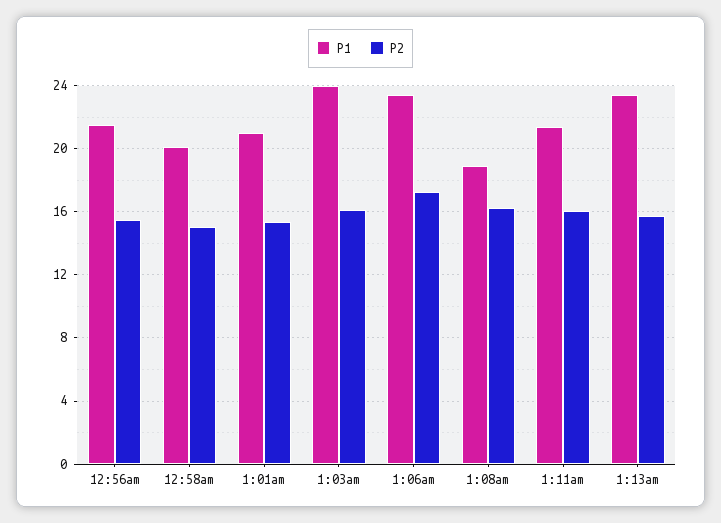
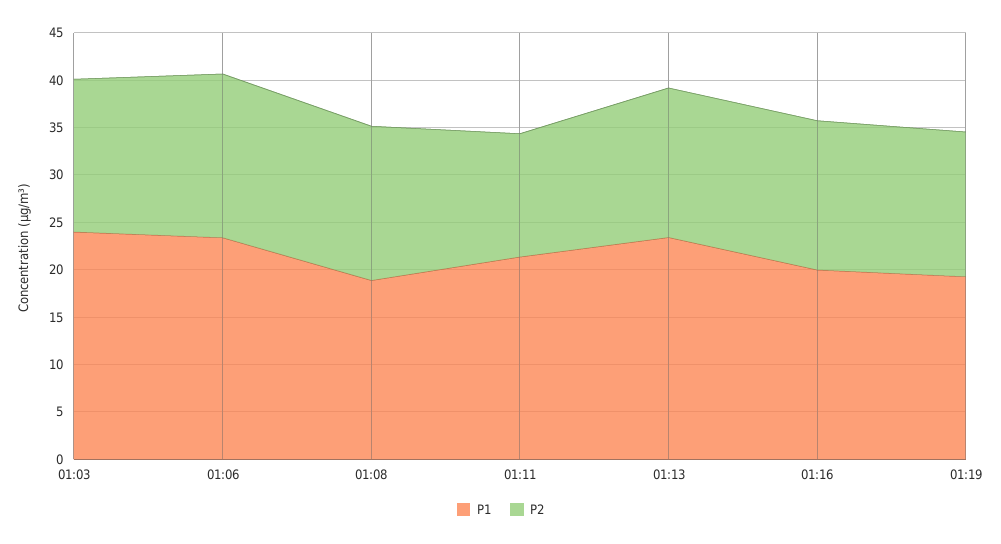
P1, 12:56am: 21.5 -> none
P2, 12:56am: 15.5 -> none
P1, 12:58am: 20 -> none
P2, 12:58am: 15 -> none
P1, 1:01am: 21 -> none
P2, 1:01am: 15.5 -> none
P2, 1:11am: 16 -> 13
P1, 01:16: none -> 20
P2, 01:16: none -> 16
P1, 01:19: none -> 19
P2, 01:19: none -> 15

